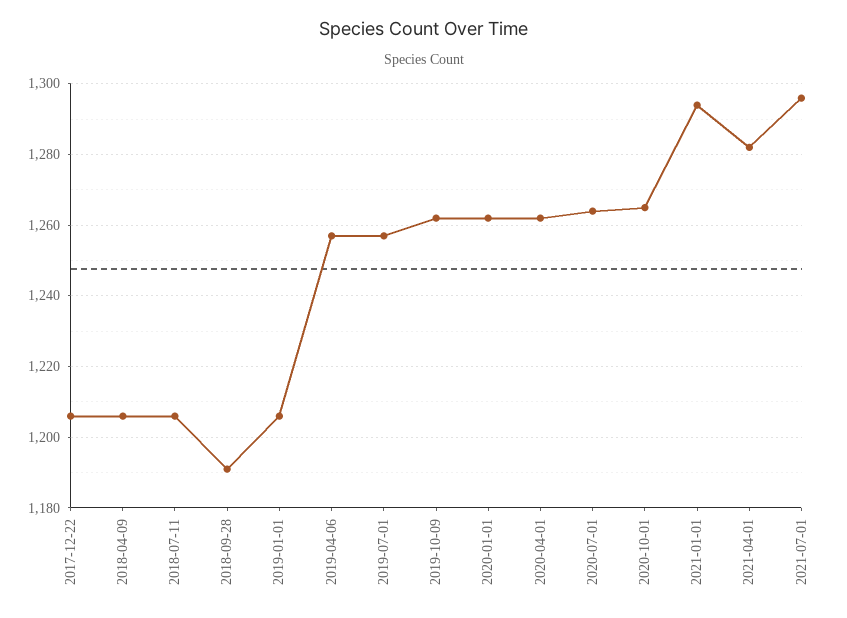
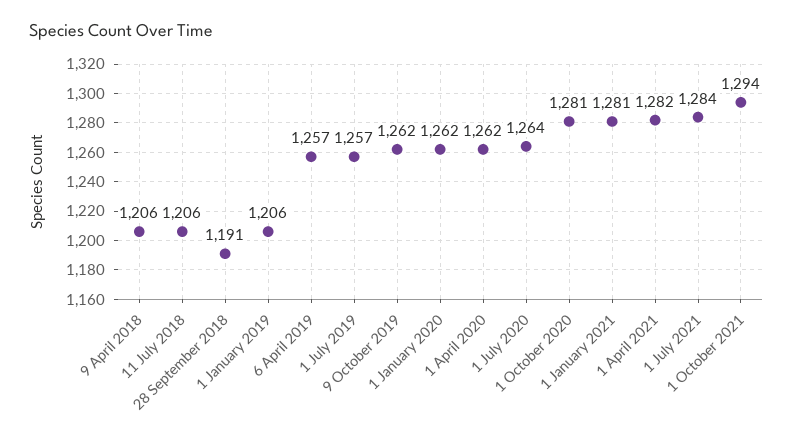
2017-12-22: 1205 -> none
2020-10-01: 1265 -> 1281
2021-01-01: 1295 -> 1281
2021-07-01: 1295 -> 1284
1 October 2021: none -> 1294

